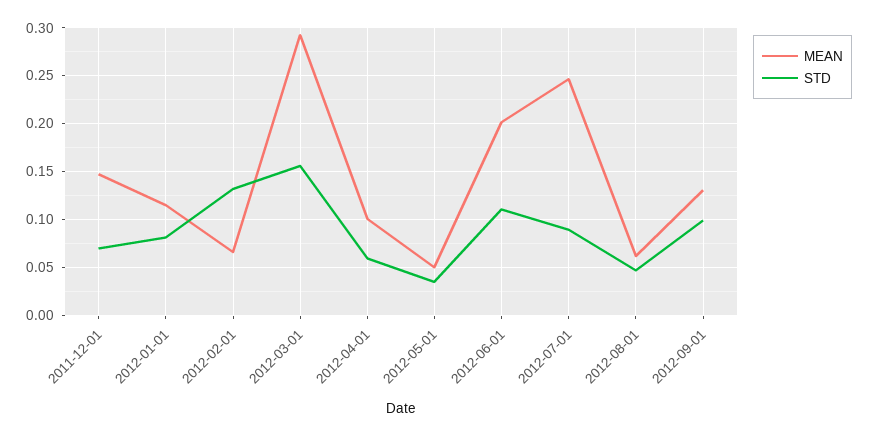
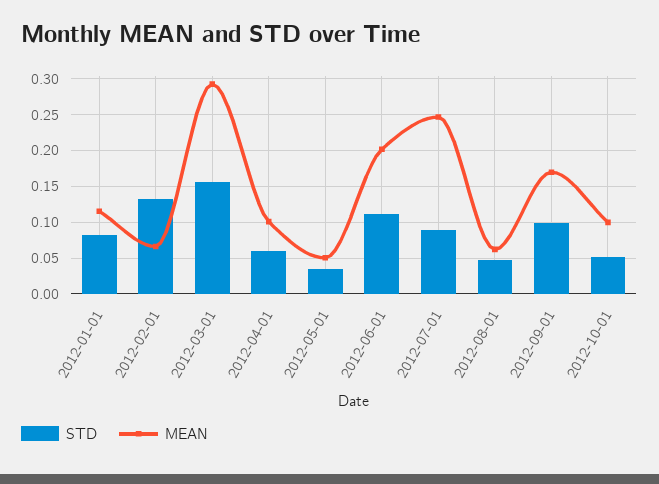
MEAN, 2011-12-01: 0.15 -> none
STD, 2011-12-01: 0.07 -> none
MEAN, 2012-09-01: 0.13 -> 0.17
STD, 2012-10-01: none -> 0.05
MEAN, 2012-10-01: none -> 0.1

